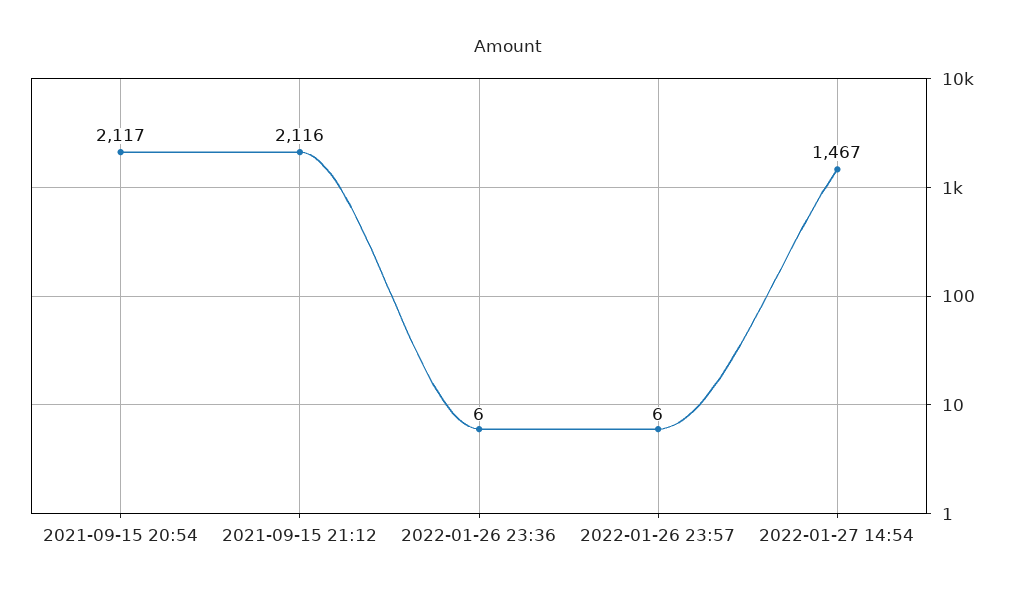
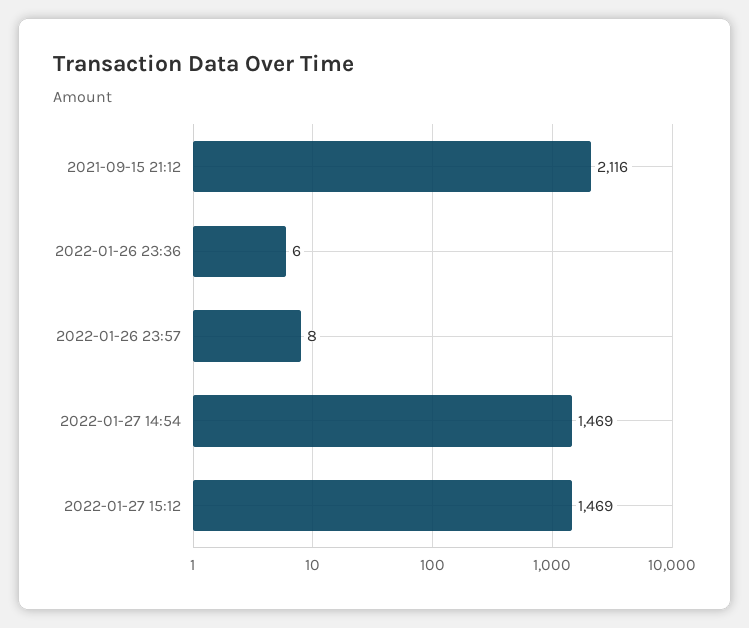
2021-09-15 20:54: 2117 -> none
2022-01-26 23:57: 6 -> 8
2022-01-27 14:54: 1467 -> 1469
2022-01-27 15:12: none -> 1469

